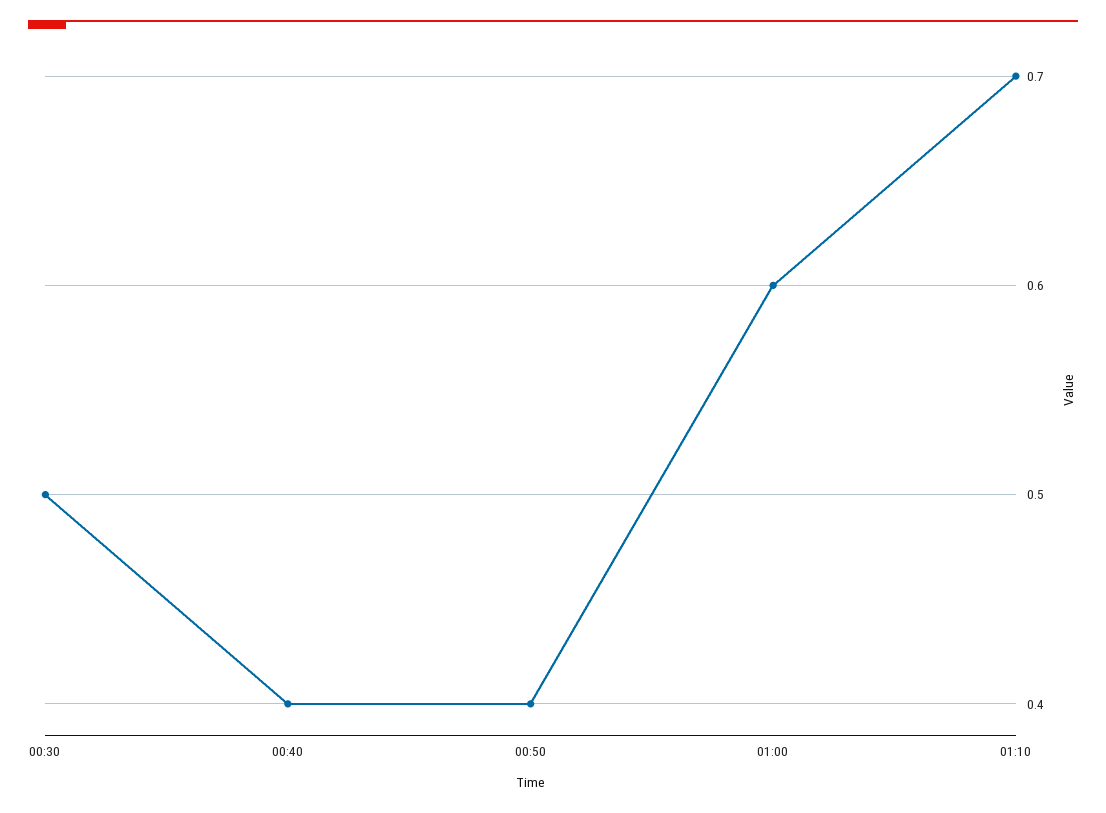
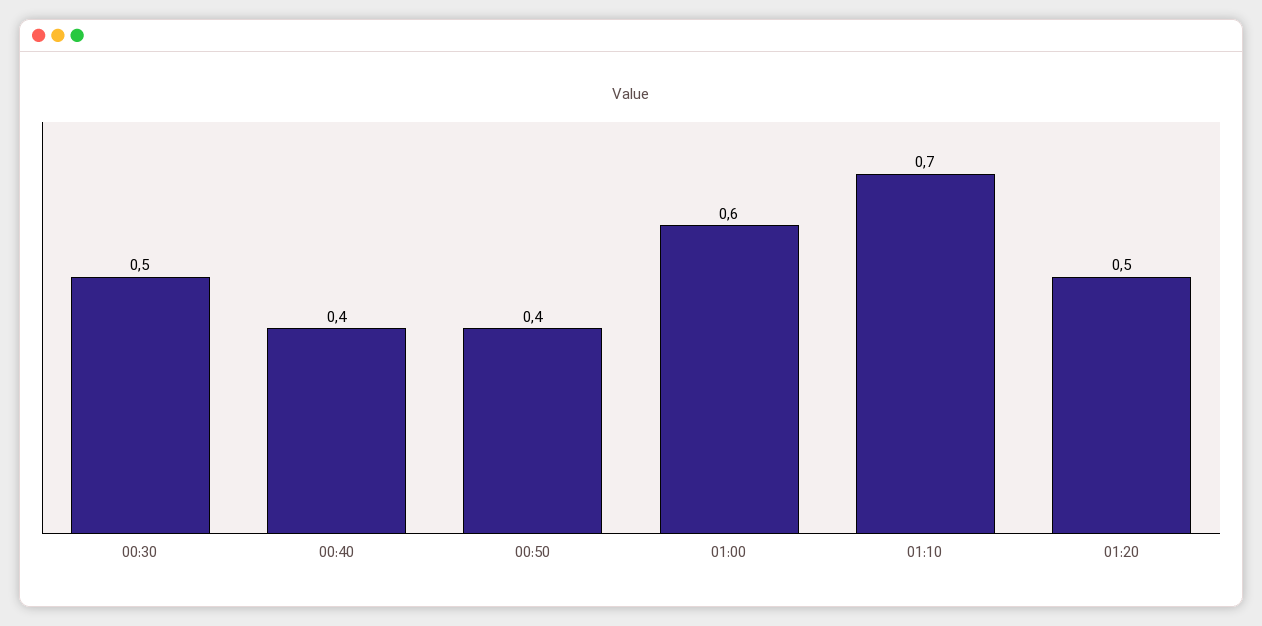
01:20: none -> 0.5

